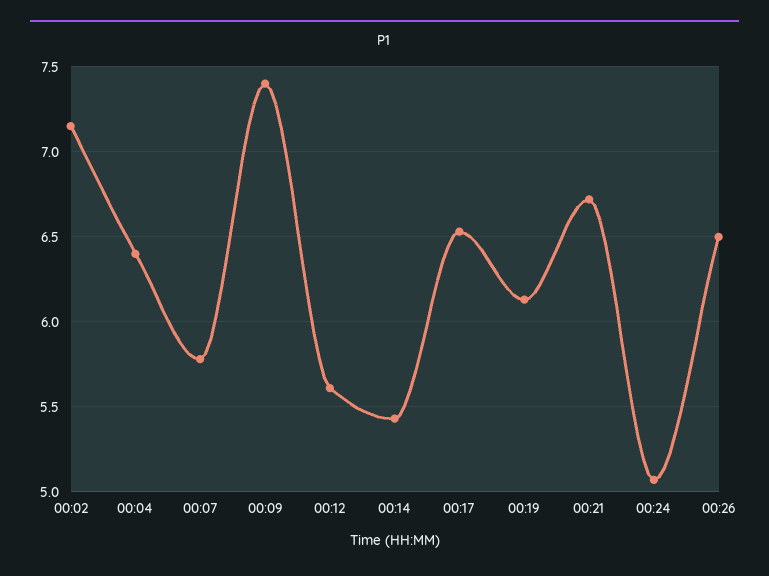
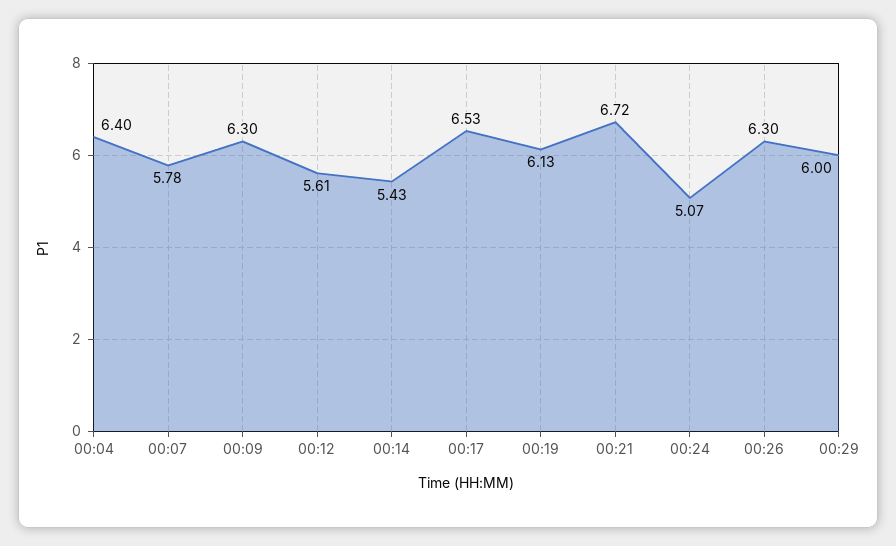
00:02: 7.15 -> none
00:09: 7.4 -> 6.3
00:26: 6.5 -> 6.3
00:29: none -> 6

